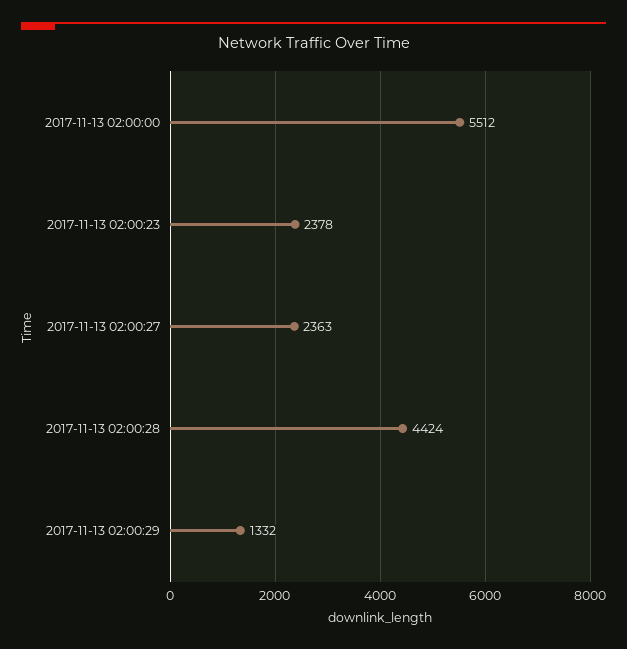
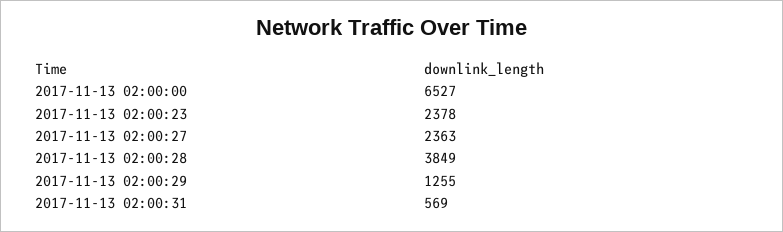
2017-11-13 02:00:00: 5512 -> 6527
2017-11-13 02:00:28: 4424 -> 3849
2017-11-13 02:00:29: 1332 -> 1255
2017-11-13 02:00:31: none -> 569

